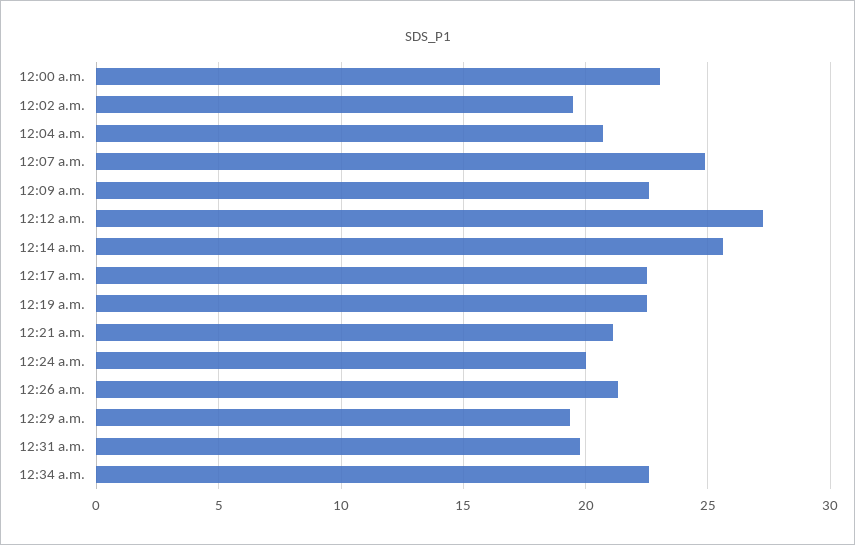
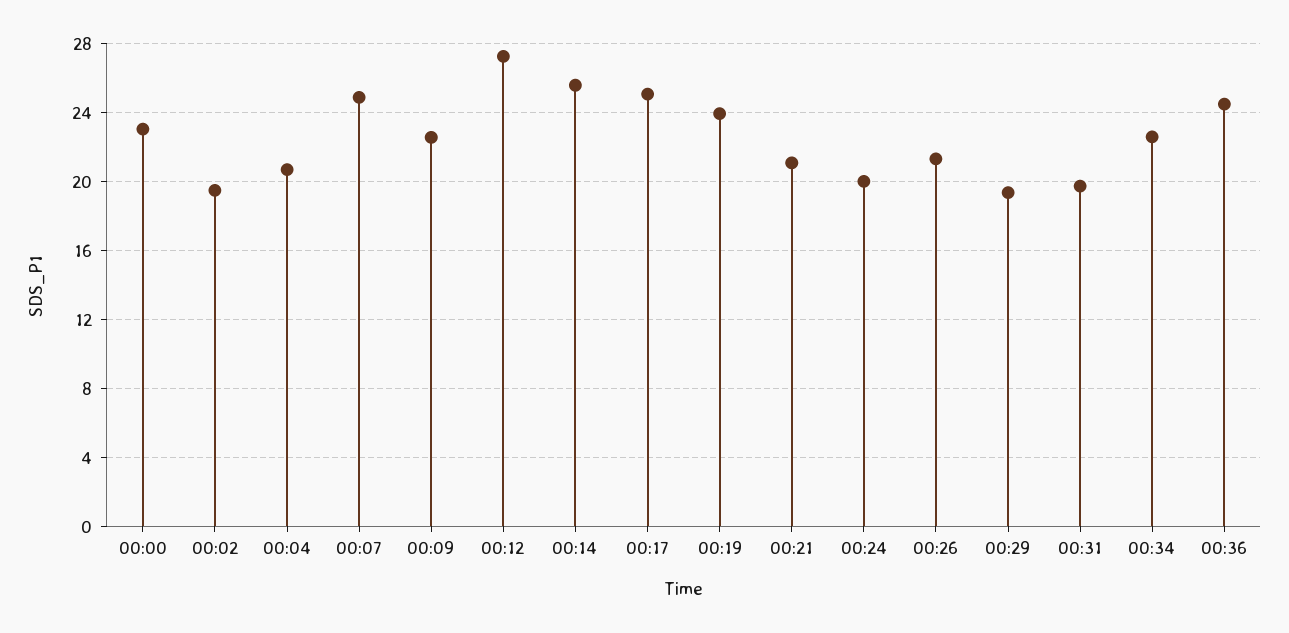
12:17 a.m.: 22.5 -> 25
12:19 a.m.: 22.5 -> 24
00:36: none -> 24.5

